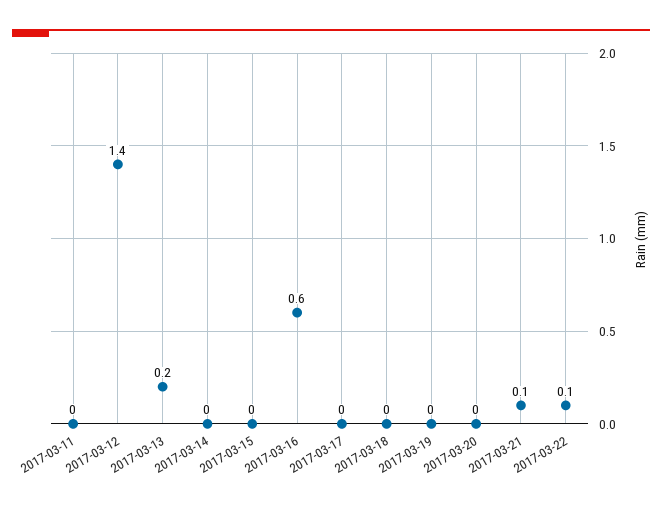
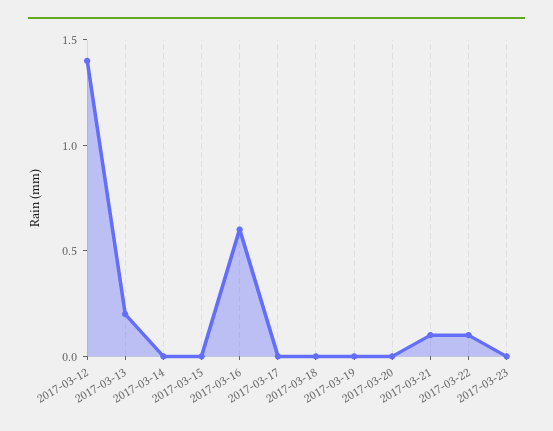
2017-03-11: 0 -> none
2017-03-23: none -> 0

